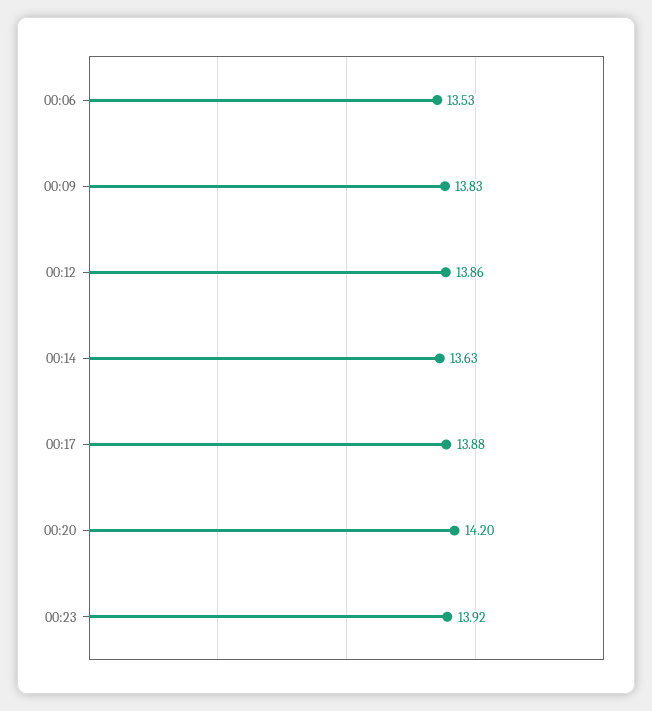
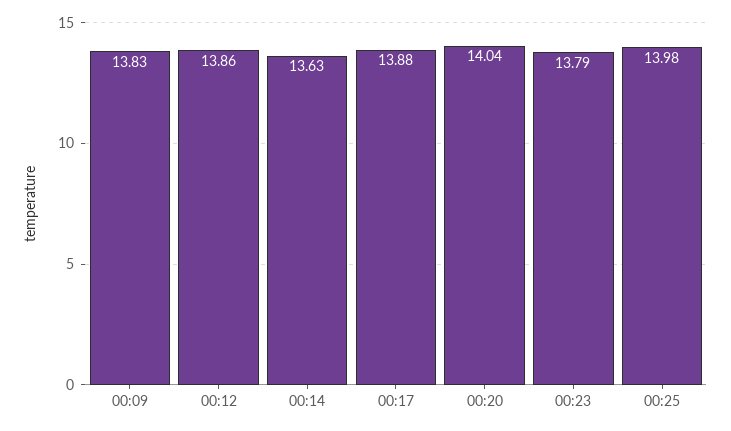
00:06: 13.53 -> none
00:20: 14.2 -> 14.04
00:23: 13.92 -> 13.79
00:25: none -> 13.98

